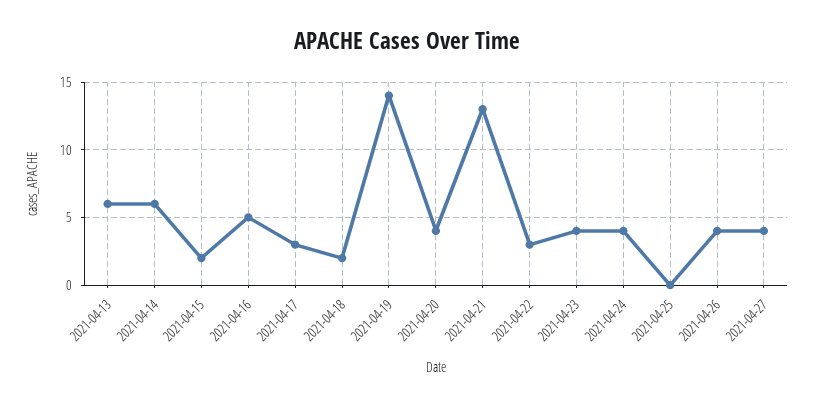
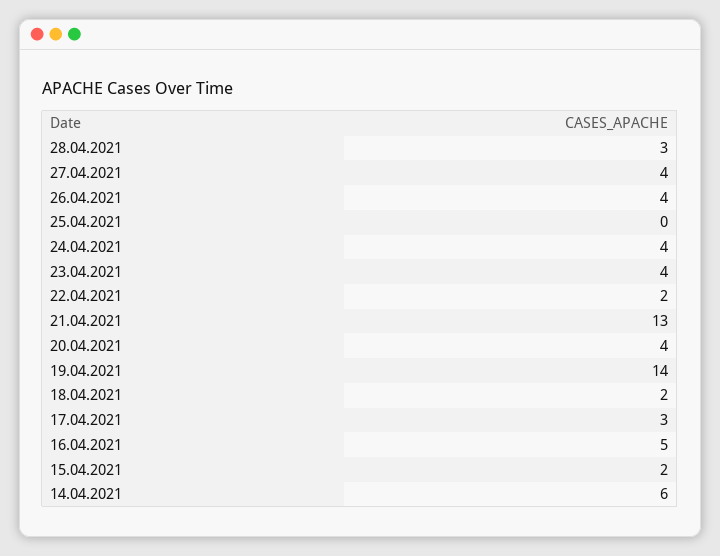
2021-04-13: 6 -> none
2021-04-22: 3 -> 2
28.04.2021: none -> 3

